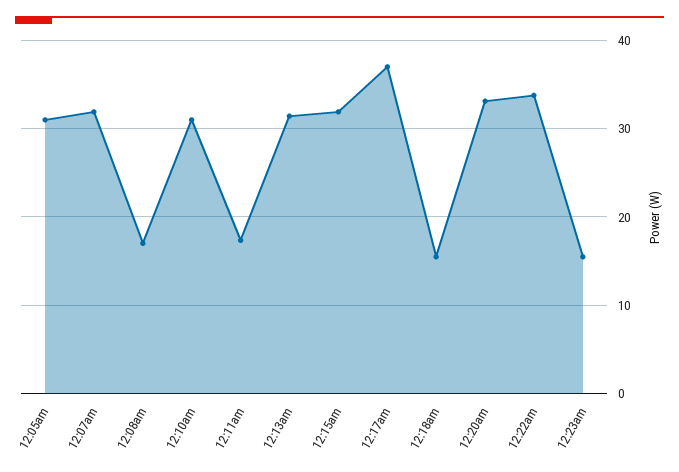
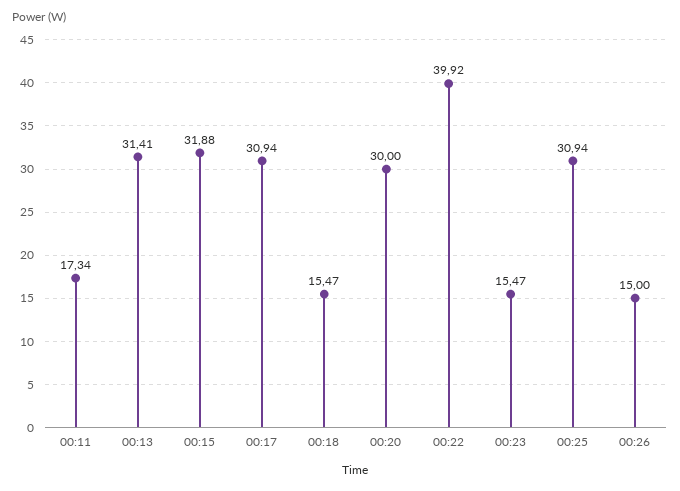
12:05am: 31 -> none
12:07am: 32 -> none
12:08am: 17 -> none
12:10am: 31 -> none
12:17am: 37 -> 30.94
12:20am: 33 -> 30
12:22am: 34 -> 39.92
00:25: none -> 30.94
00:26: none -> 15

